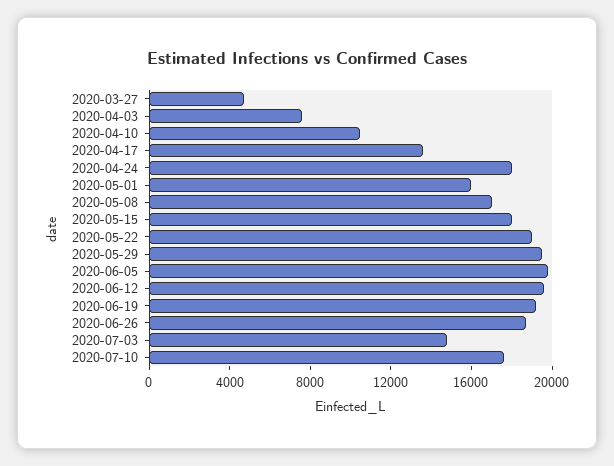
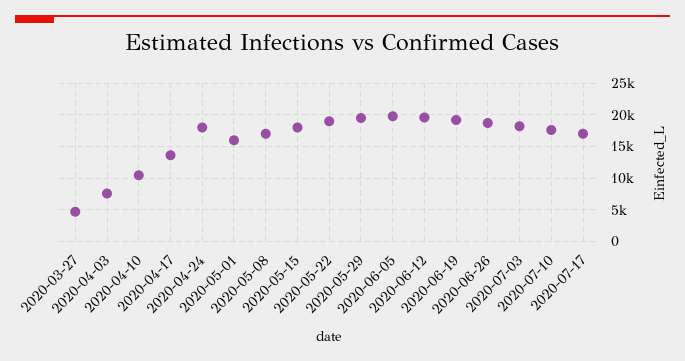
2020-07-03: 15000 -> 18000
2020-07-17: none -> 17000

